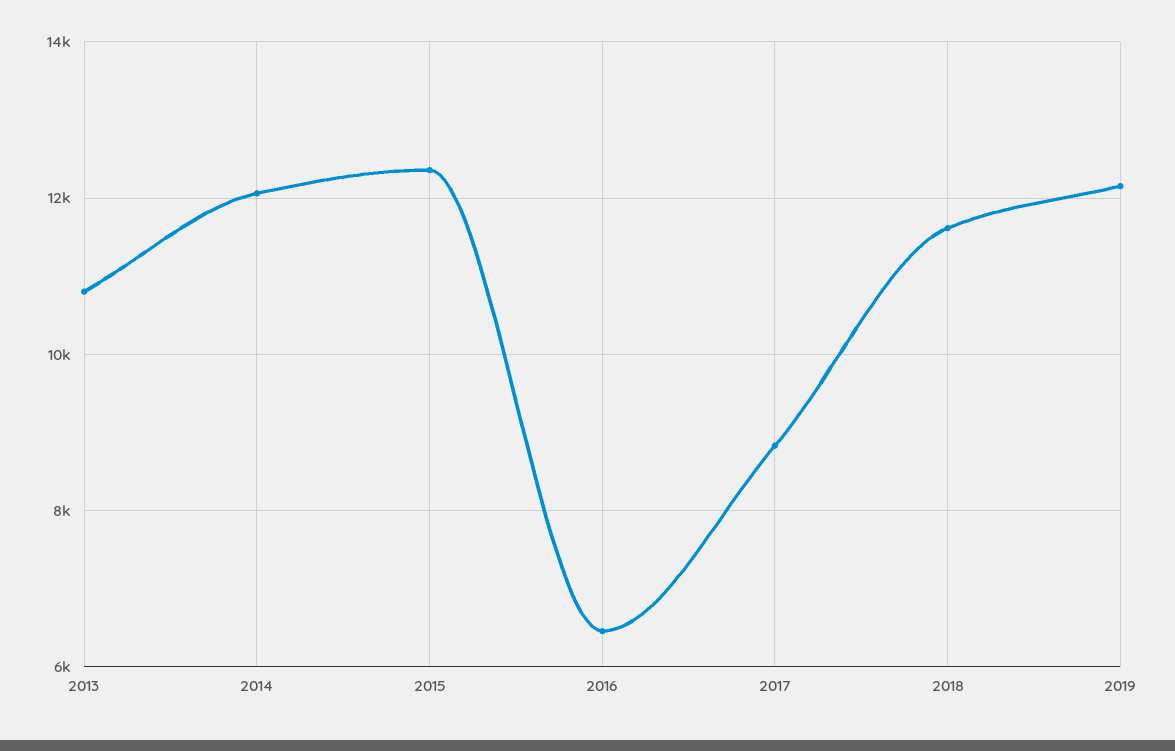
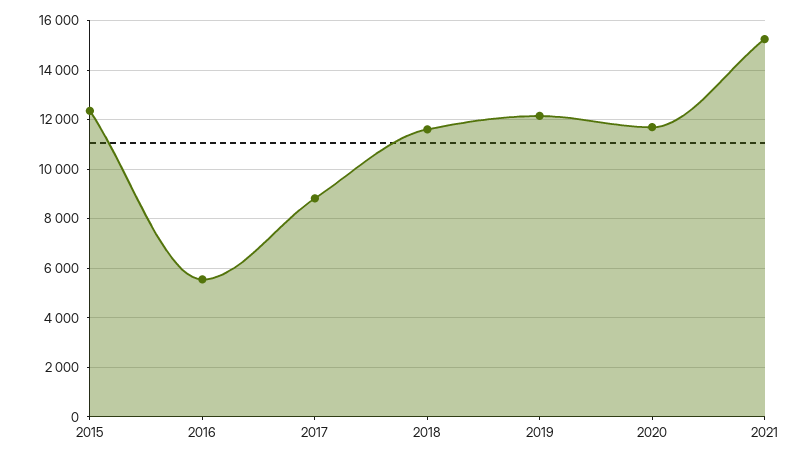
2013: 10800 -> none
2014: 12000 -> none
2016: 6400 -> 5500
2020: none -> 11750
2021: none -> 15250

